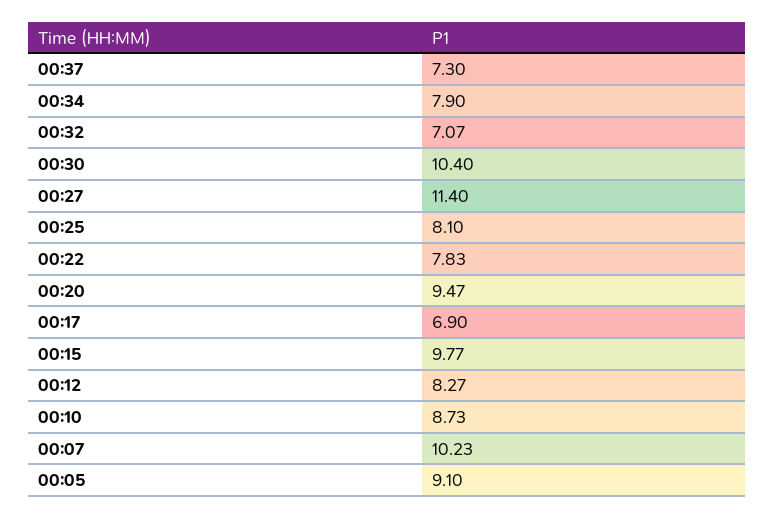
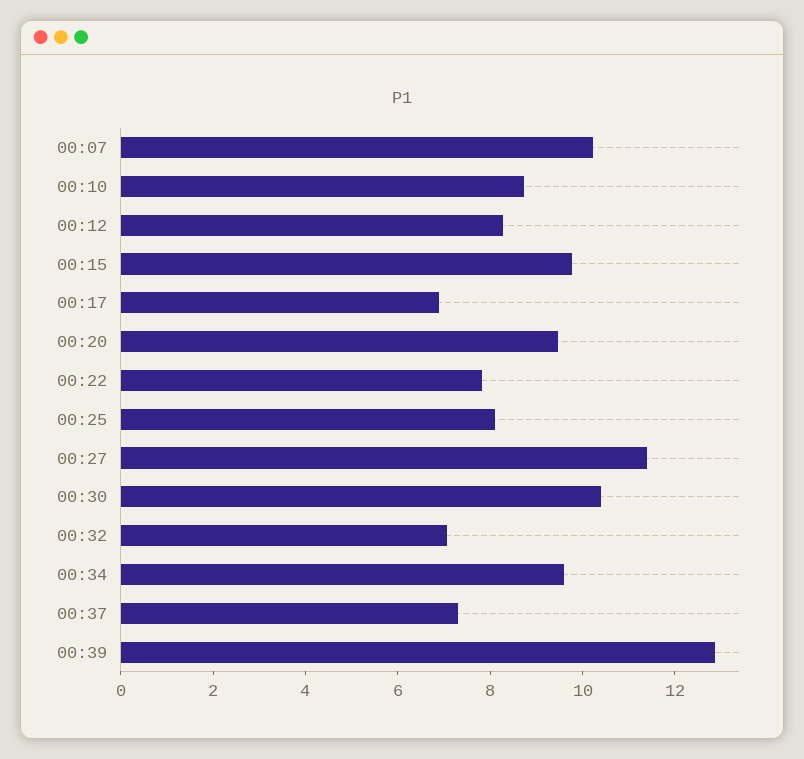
00:34: 7.9 -> 9.5
00:05: 9.1 -> none
00:39: none -> 13

